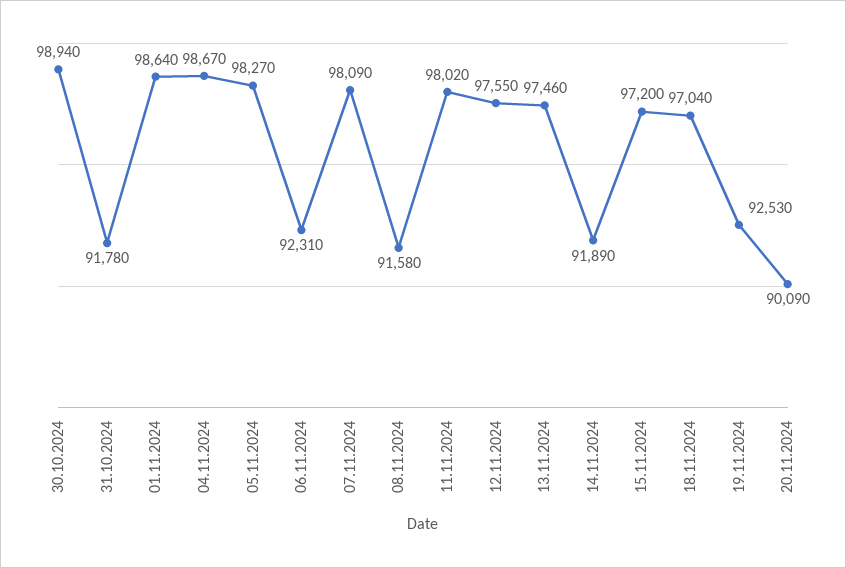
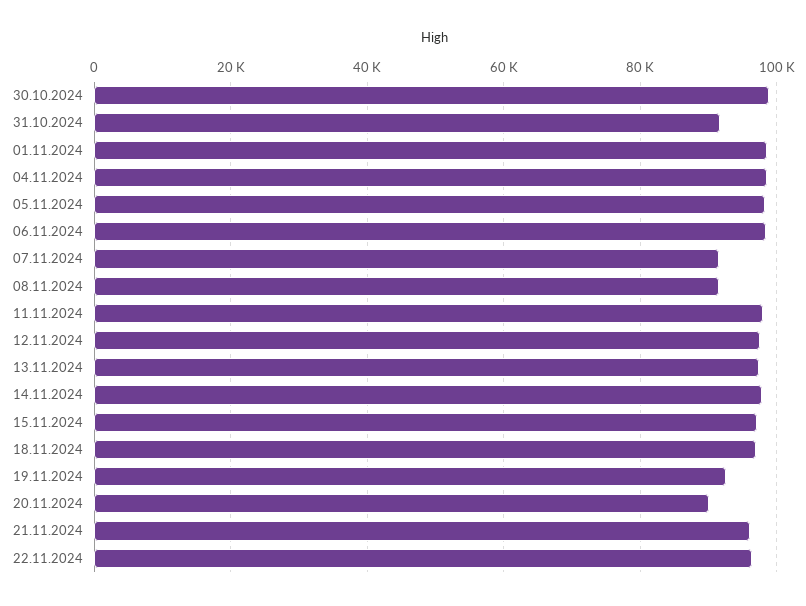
06.11.2024: 92310 -> 98000
07.11.2024: 98090 -> 92000
14.11.2024: 91890 -> 98000
21.11.2024: none -> 96000
22.11.2024: none -> 96000

